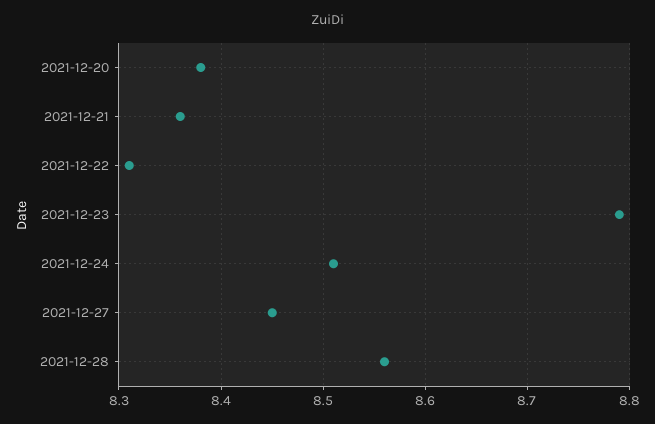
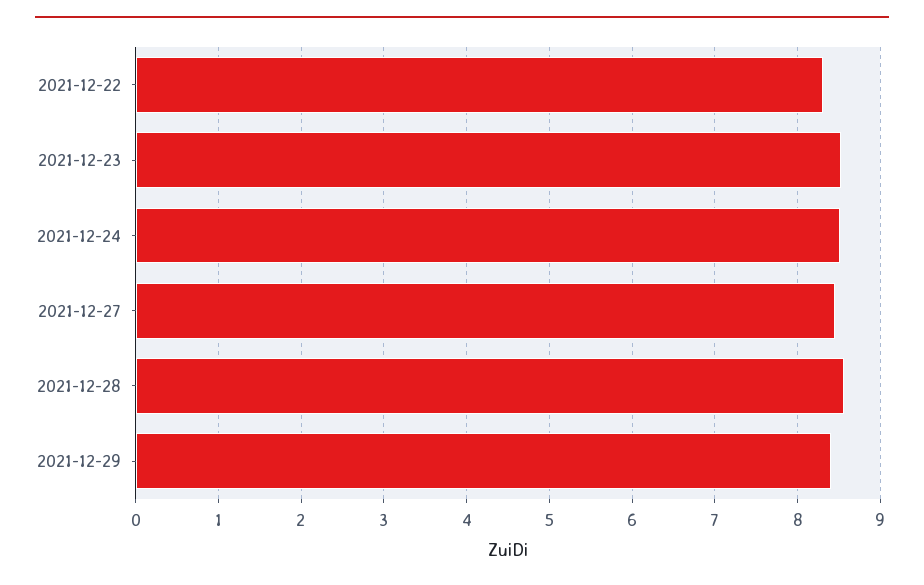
2021-12-20: 8.38 -> none
2021-12-21: 8.36 -> none
2021-12-23: 8.79 -> 8.5
2021-12-29: none -> 8.4

